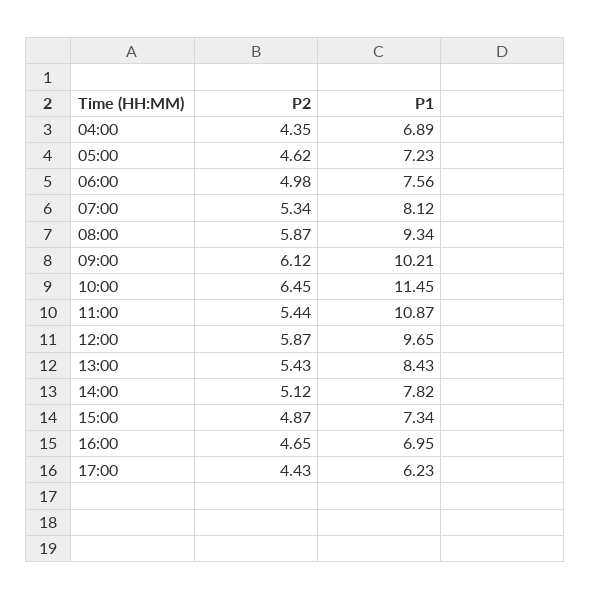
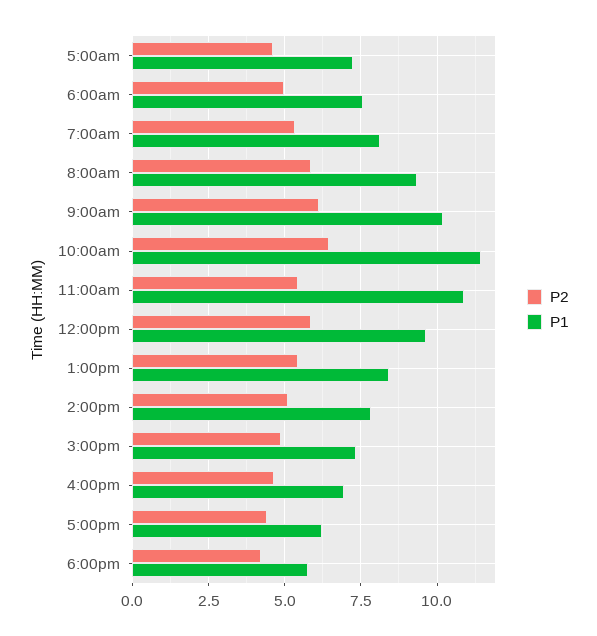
P2, 04:00: 4.35 -> none
P1, 04:00: 6.89 -> none
P2, 6:00pm: none -> 4.25
P1, 6:00pm: none -> 5.75

